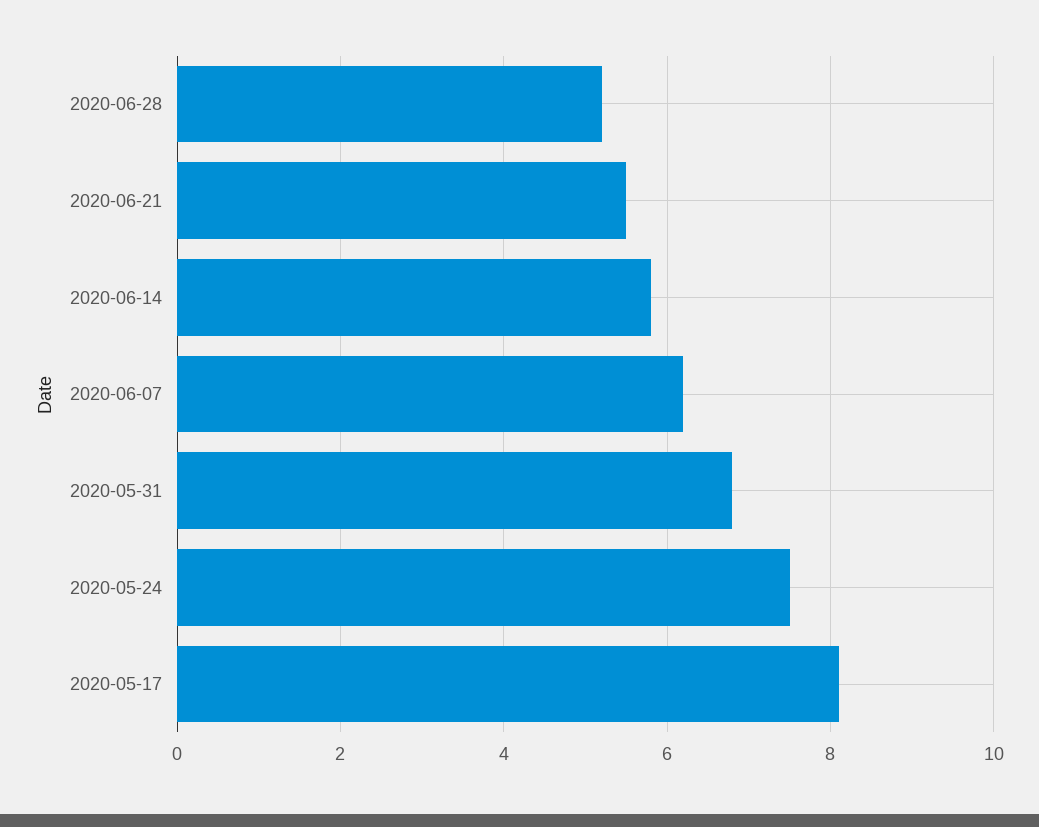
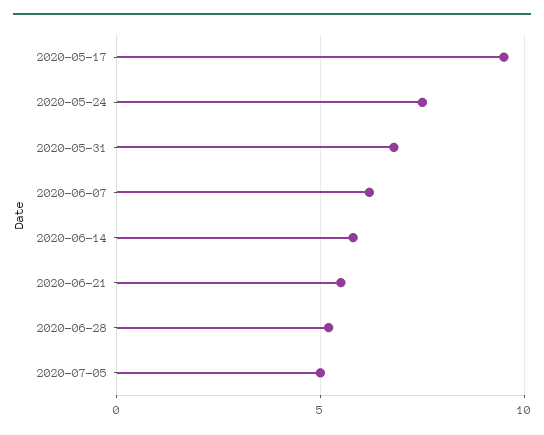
2020-05-17: 8 -> 9.5
2020-07-05: none -> 5

